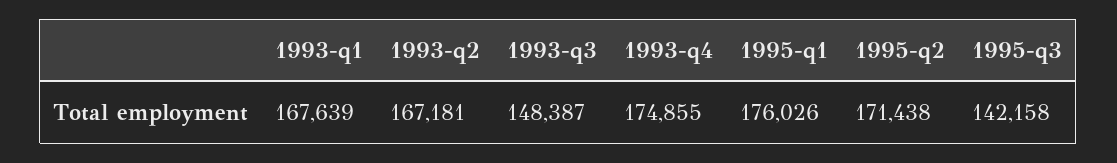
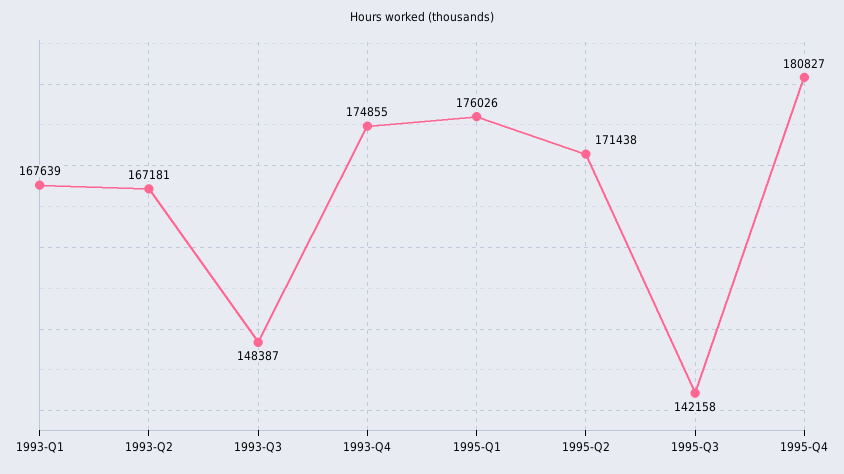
1995-Q4: none -> 180827

